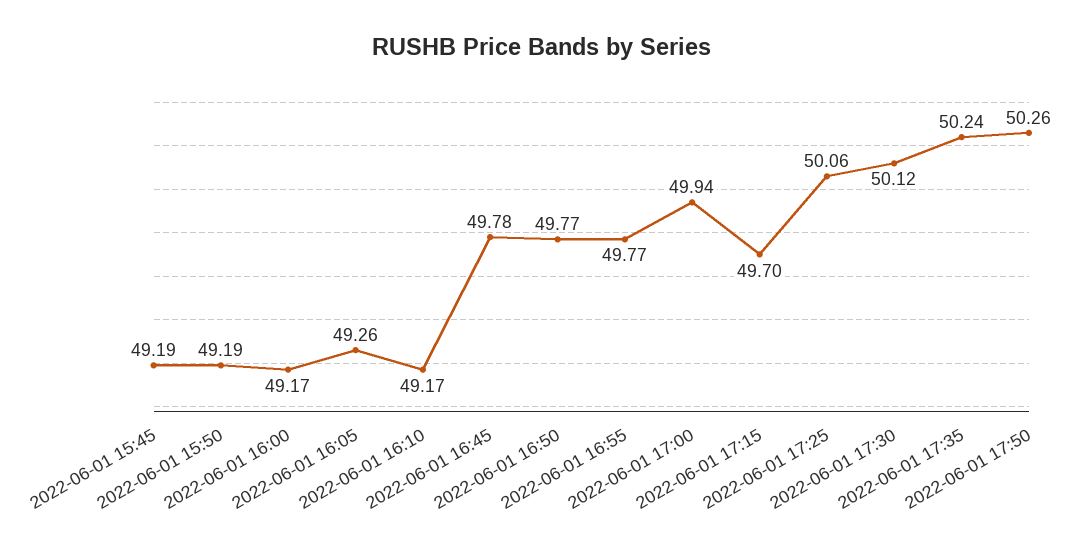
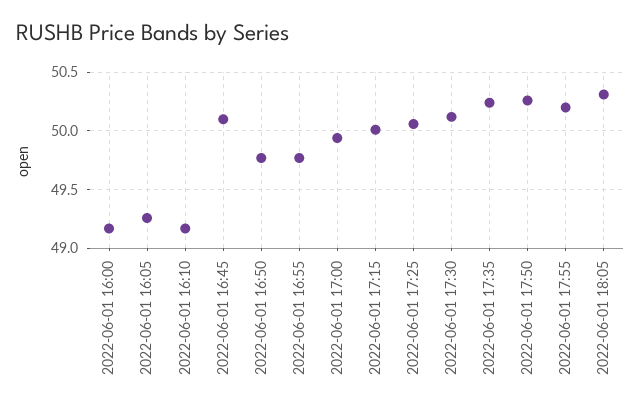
2022-06-01 15:45: 49.19 -> none
2022-06-01 15:50: 49.19 -> none
2022-06-01 16:45: 49.78 -> 50.1
2022-06-01 17:15: 49.7 -> 50
2022-06-01 17:55: none -> 50.2
2022-06-01 18:05: none -> 50.3

